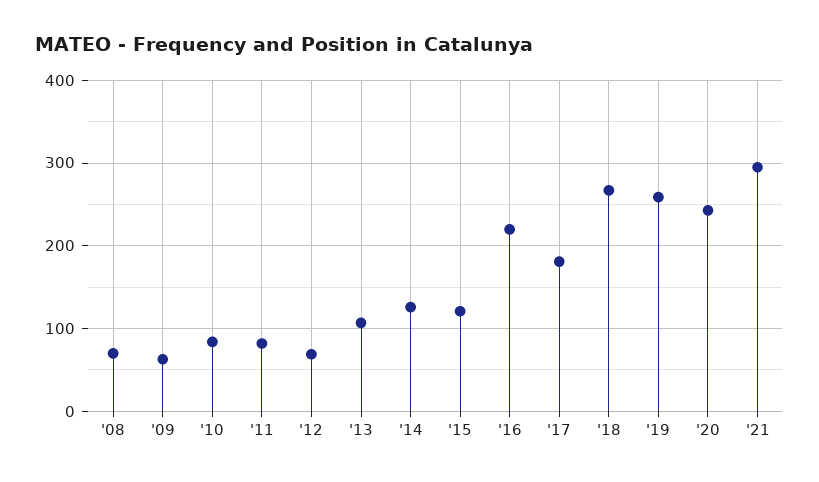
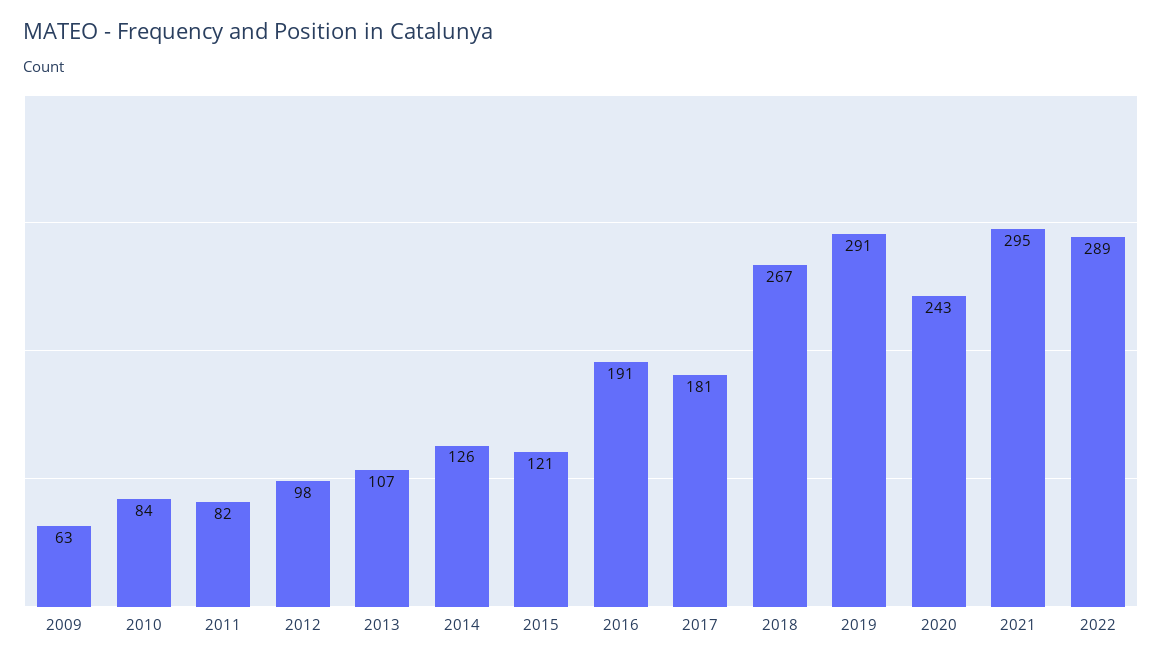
'08: 70 -> none
'12: 70 -> 98
'16: 220 -> 191
'19: 260 -> 291
2022: none -> 289

